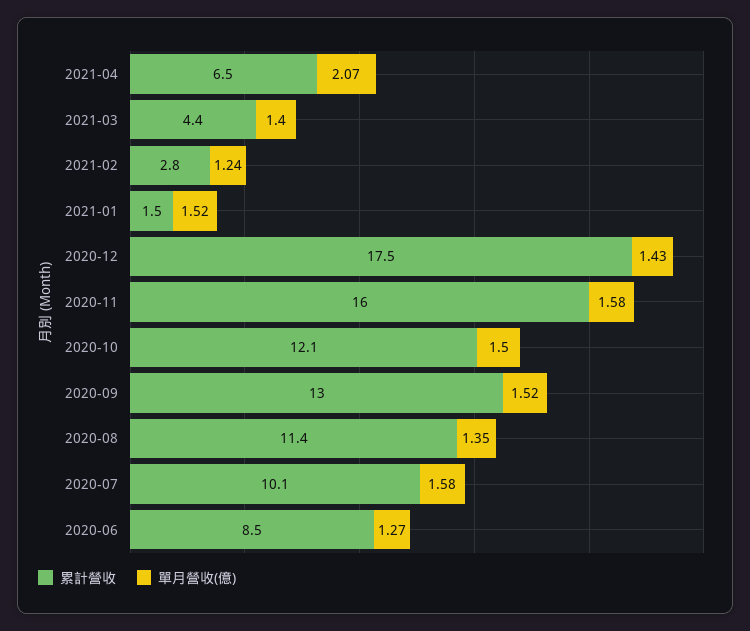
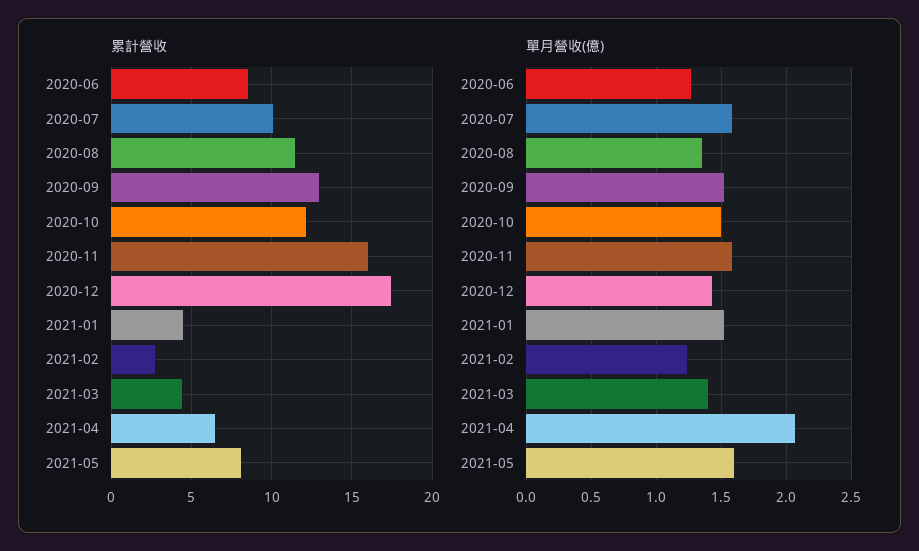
累計營收, 2021-01: 1.5 -> 4.5
累計營收, 2021-05: none -> 8
單月營收(億), 2021-05: none -> 1.6

